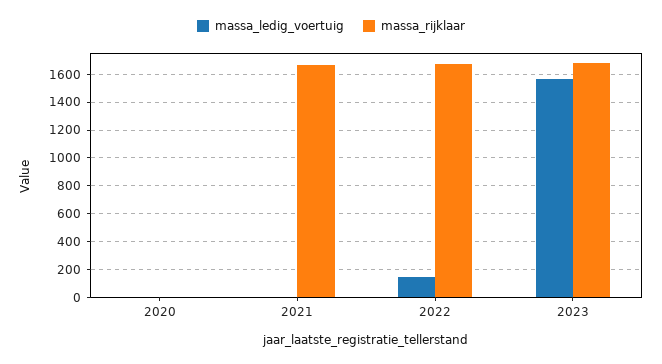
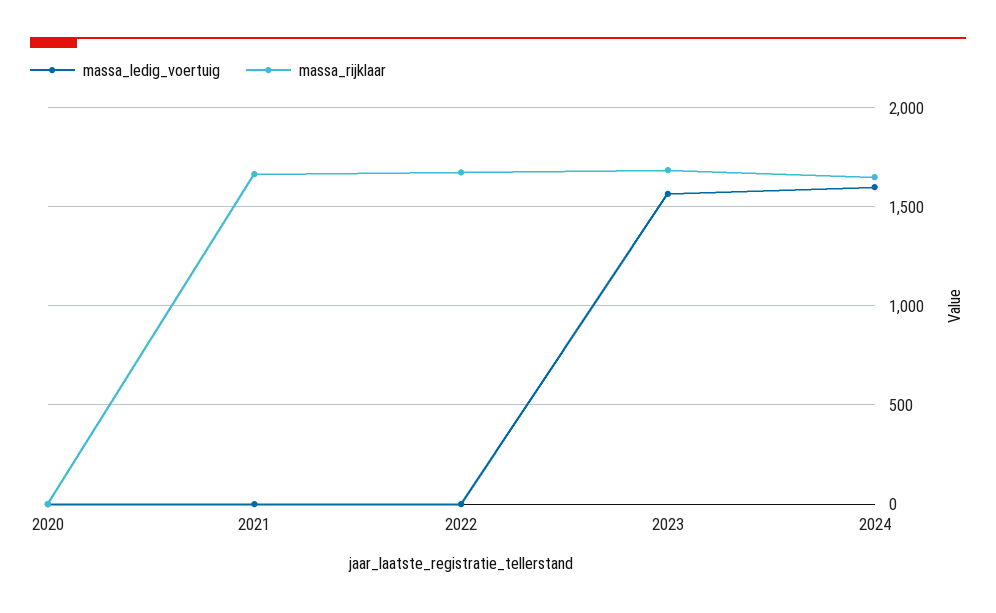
massa_ledig_voertuig, 2022: 150 -> 0
massa_ledig_voertuig, 2024: none -> 1600
massa_rijklaar, 2024: none -> 1650

